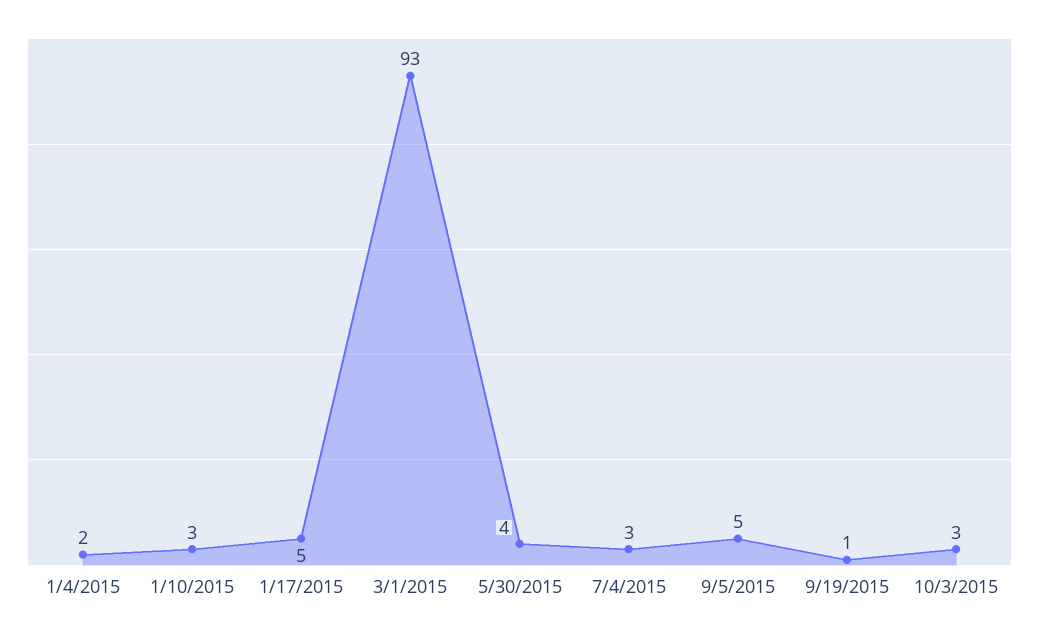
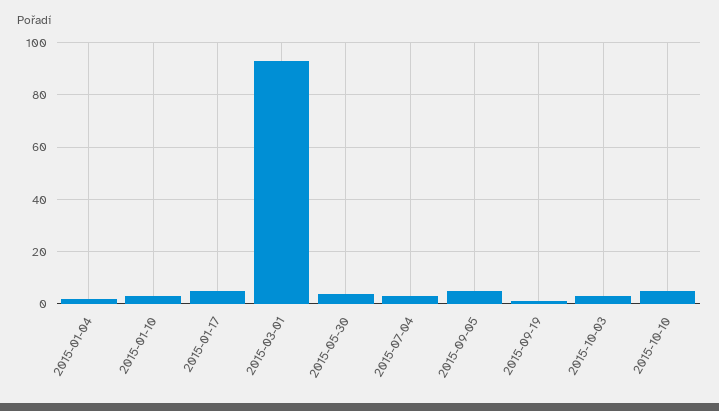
2015-10-10: none -> 5

